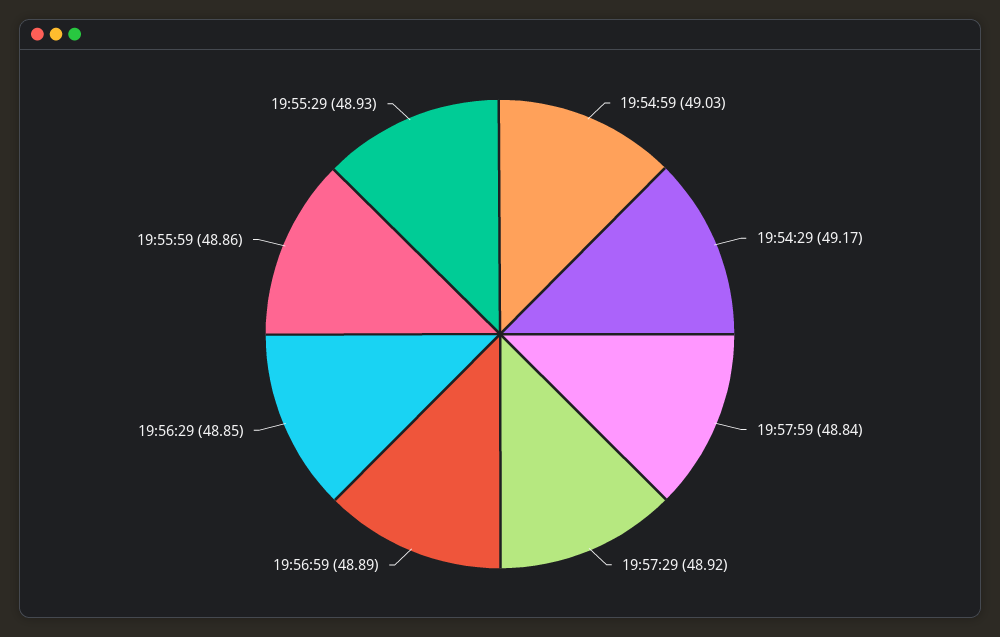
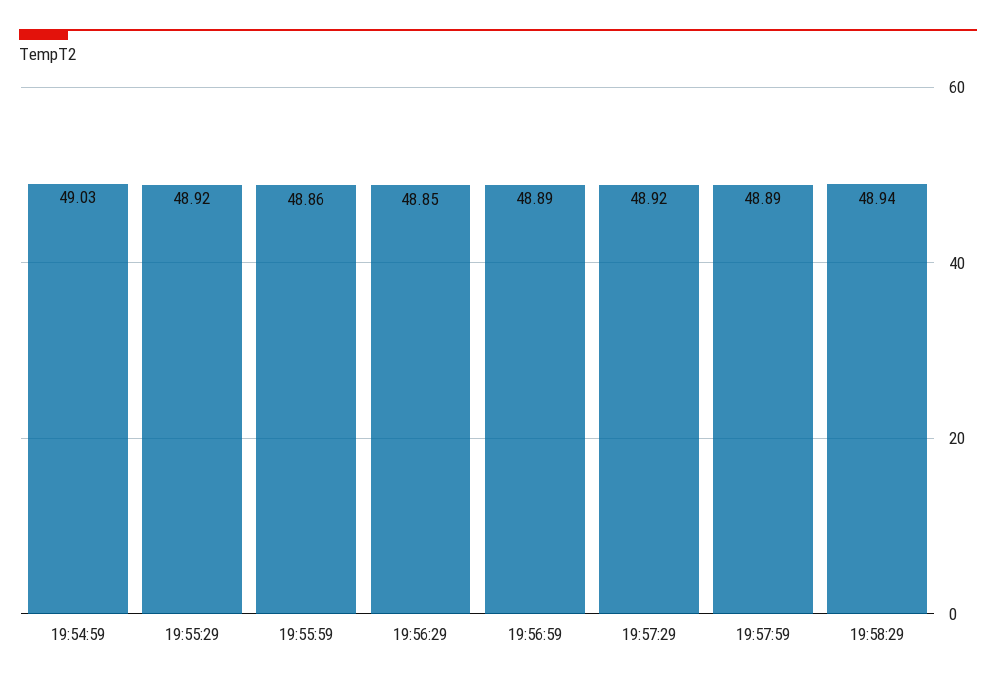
19:54:29: 49.17 -> none
19:57:59: 48.84 -> 48.89
19:55:29: 48.93 -> 48.92
19:58:29: none -> 48.94

